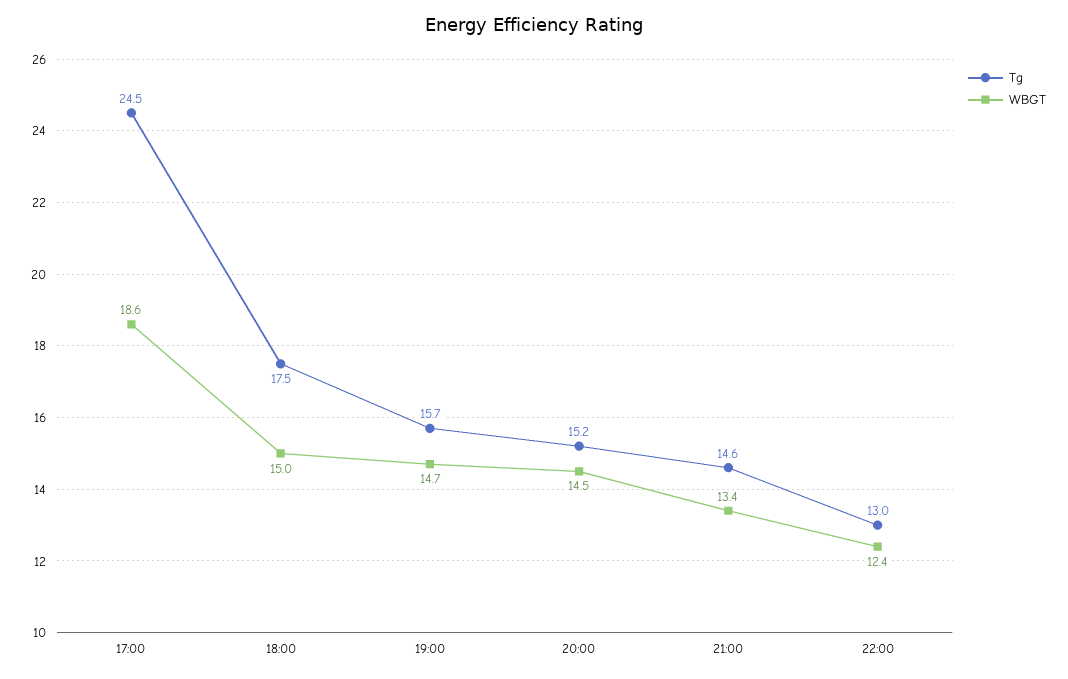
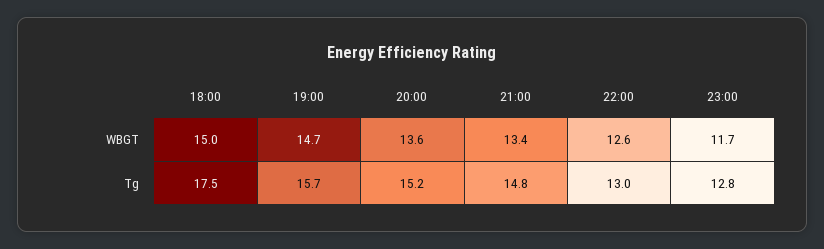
Tg, 17:00: 24.5 -> none
WBGT, 17:00: 18.6 -> none
WBGT, 20:00: 14.5 -> 13.6
Tg, 21:00: 14.6 -> 14.8
WBGT, 22:00: 12.4 -> 12.6
WBGT, 23:00: none -> 11.7
Tg, 23:00: none -> 12.8

